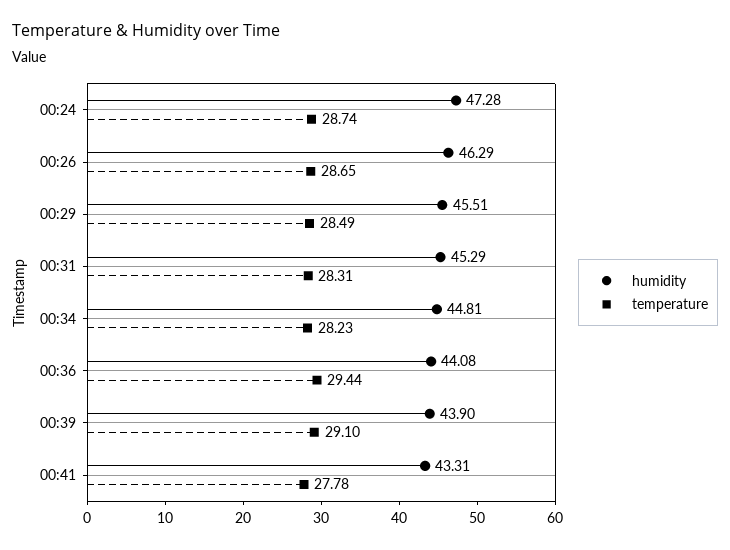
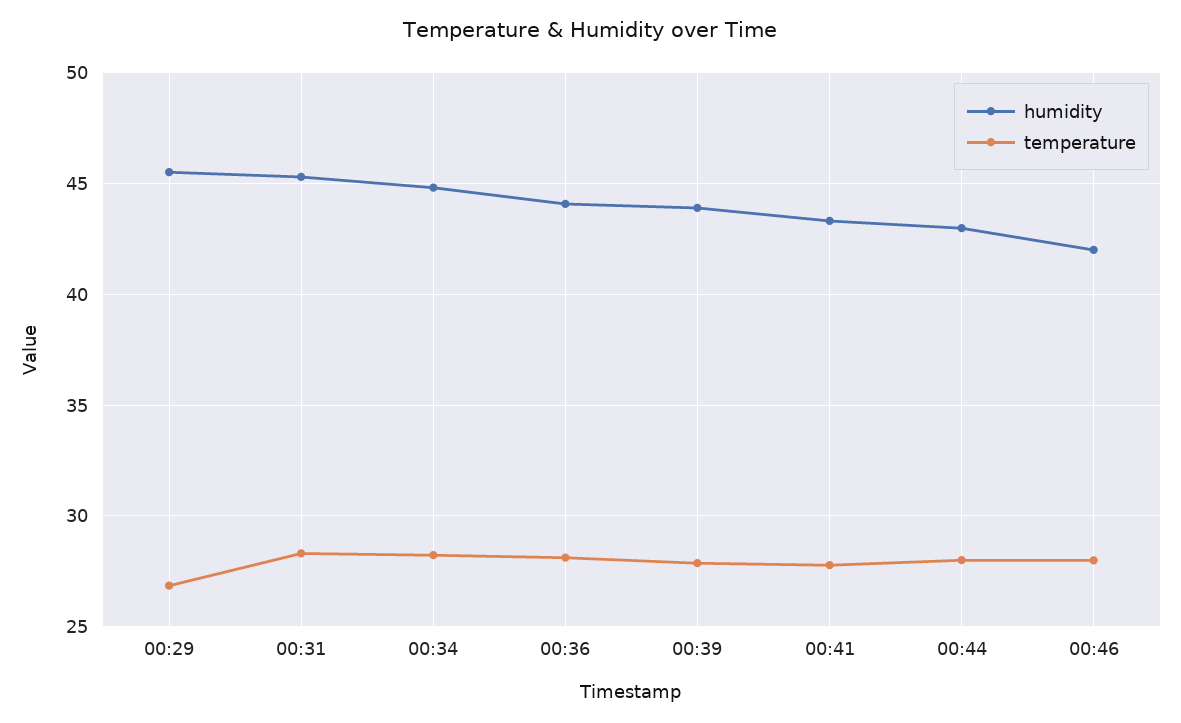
humidity, 00:24: 47.28 -> none
temperature, 00:24: 28.74 -> none
humidity, 00:26: 46.29 -> none
temperature, 00:26: 28.65 -> none
temperature, 00:29: 28.49 -> 27
temperature, 00:36: 29.44 -> 28
temperature, 00:39: 29.1 -> 28
humidity, 00:44: none -> 43
temperature, 00:44: none -> 28
humidity, 00:46: none -> 42
temperature, 00:46: none -> 28

